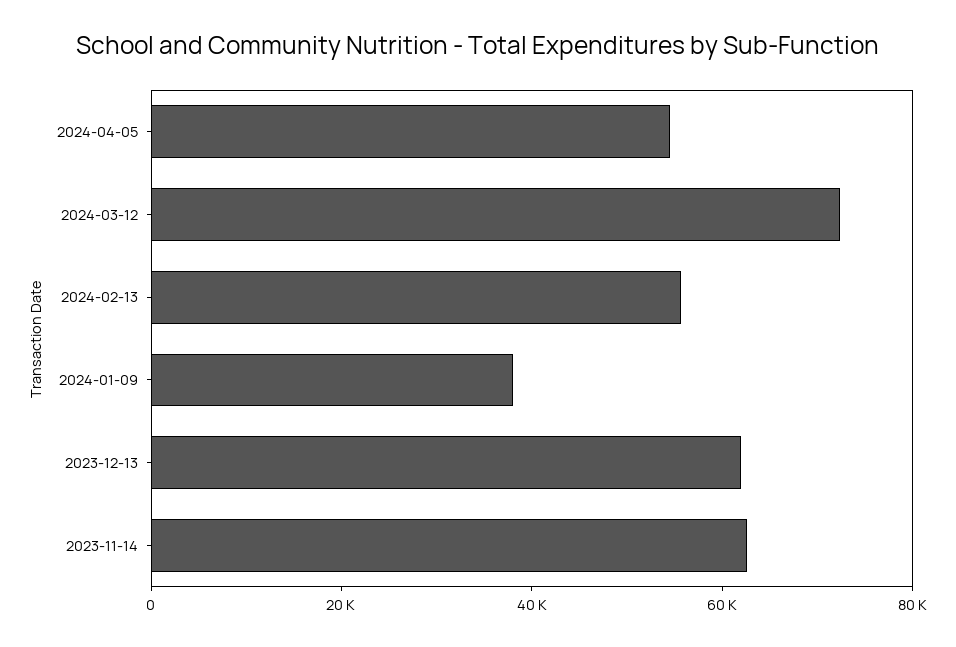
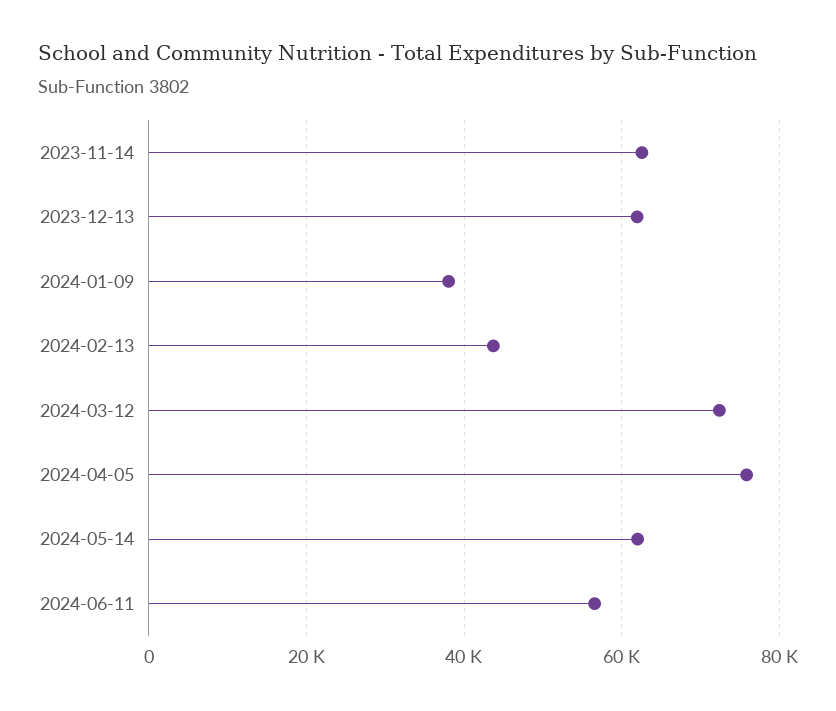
2024-04-05: 55000 -> 76000
2024-02-13: 55000 -> 44000
2024-05-14: none -> 62000
2024-06-11: none -> 56000

